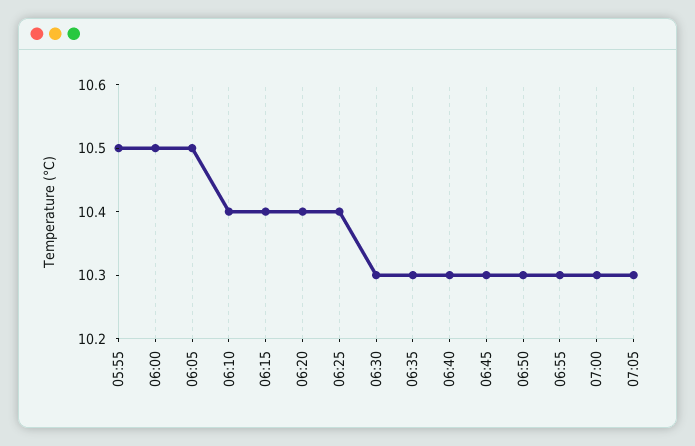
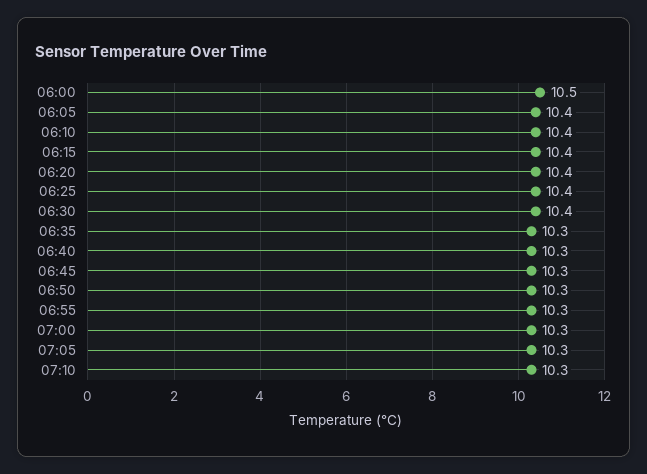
05:55: 10.5 -> none
06:05: 10.5 -> 10.4
06:30: 10.3 -> 10.4
07:10: none -> 10.3

